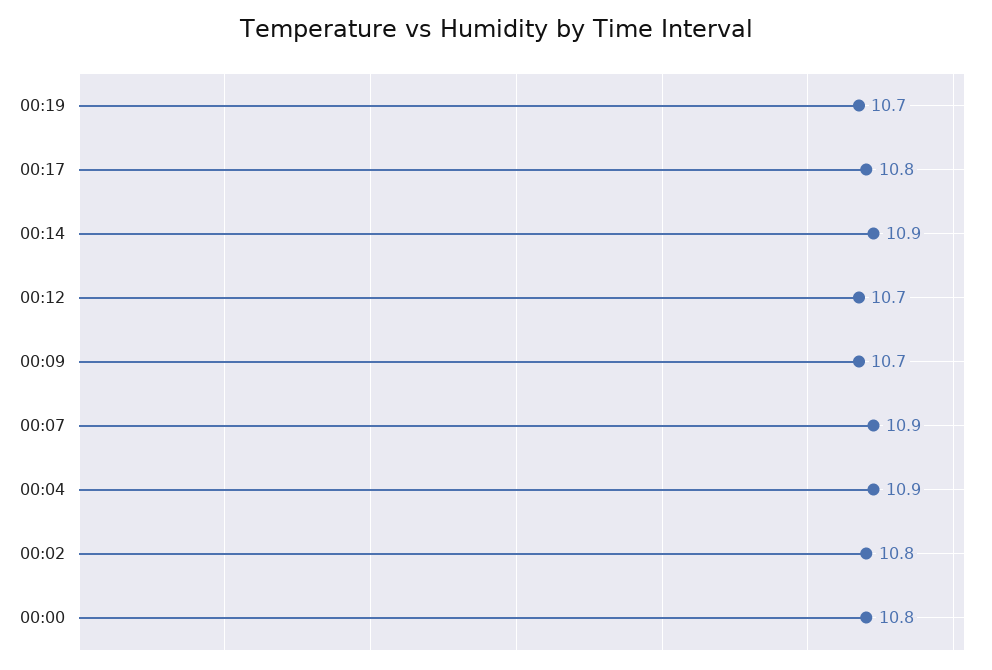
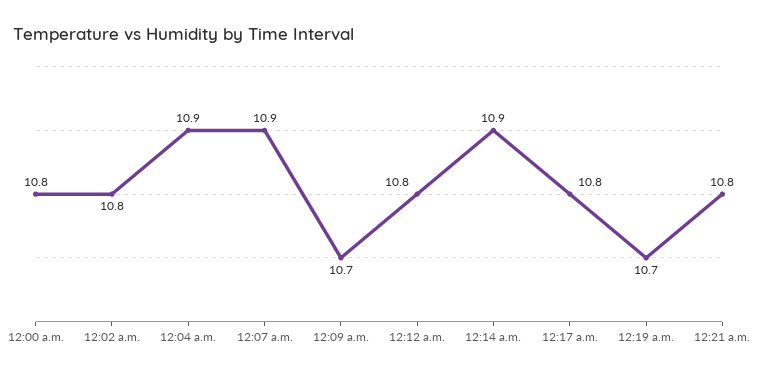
00:12: 10.7 -> 10.8
12:21 a.m.: none -> 10.8

